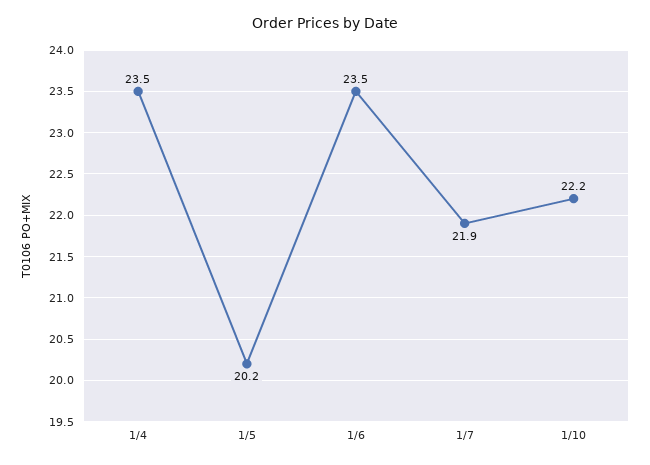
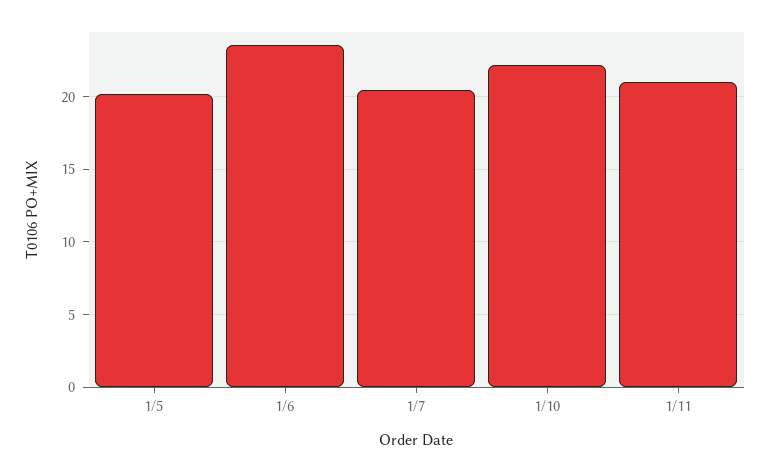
1/4: 23.5 -> none
1/7: 21.9 -> 20.5
1/11: none -> 21

